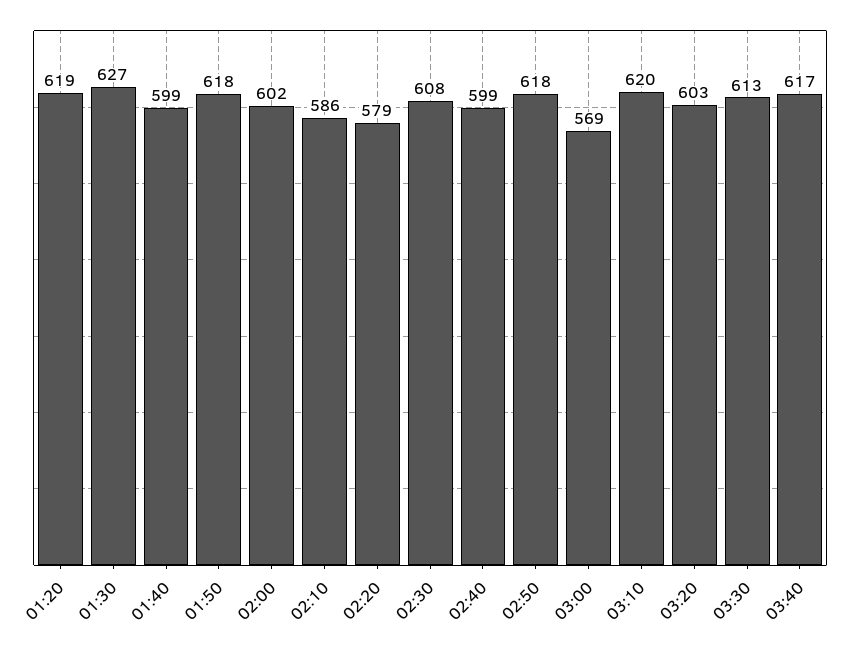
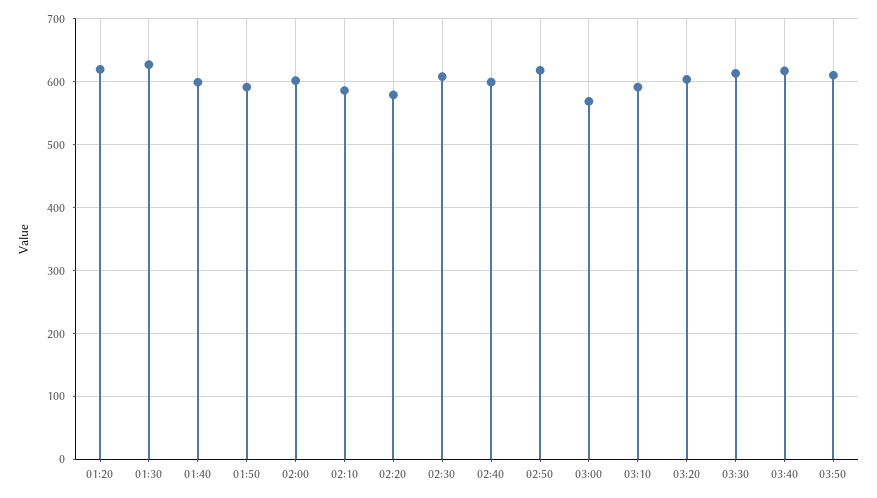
01:50: 618 -> 590
03:10: 620 -> 590
03:50: none -> 610

